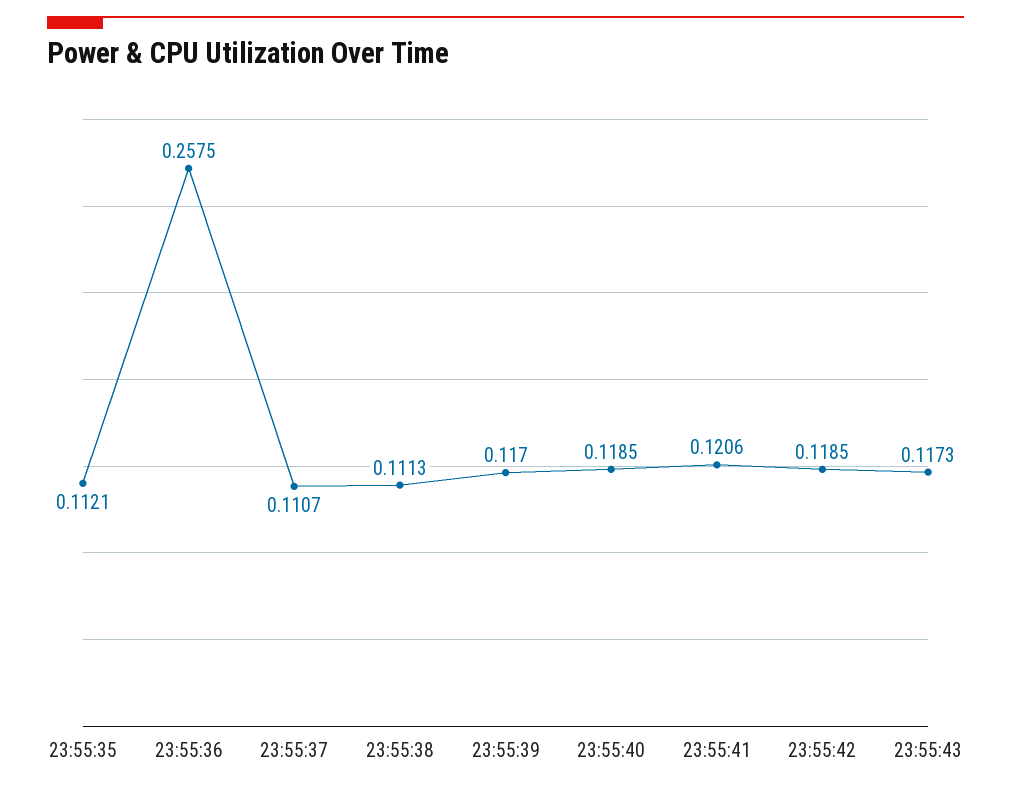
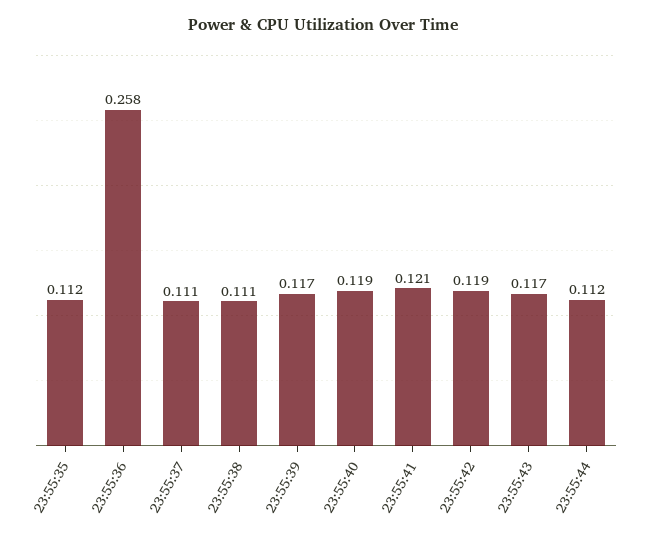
23:55:44: none -> 0.112

